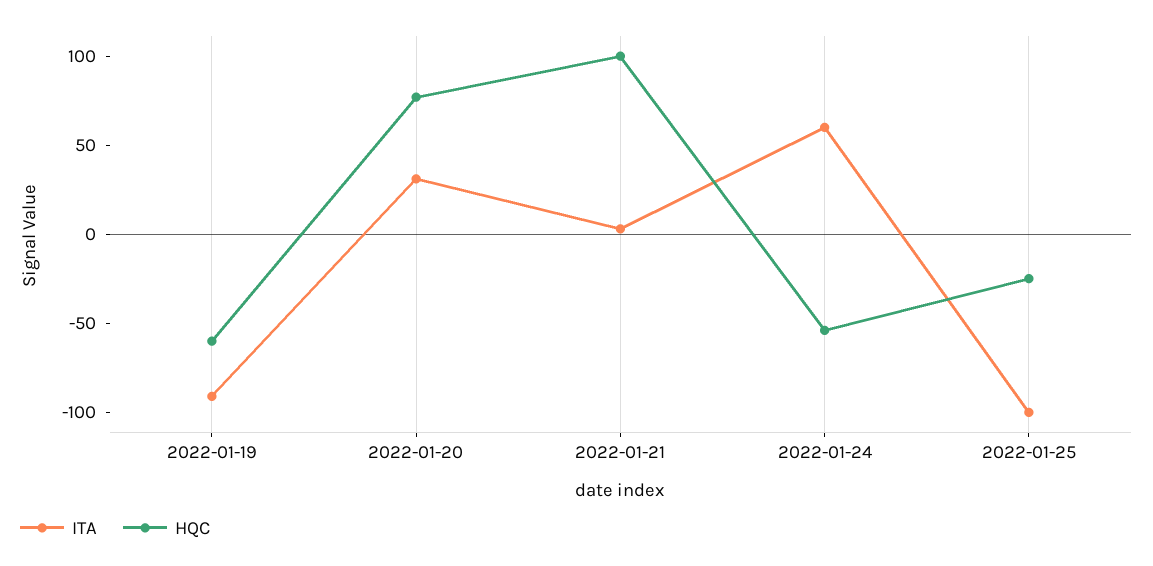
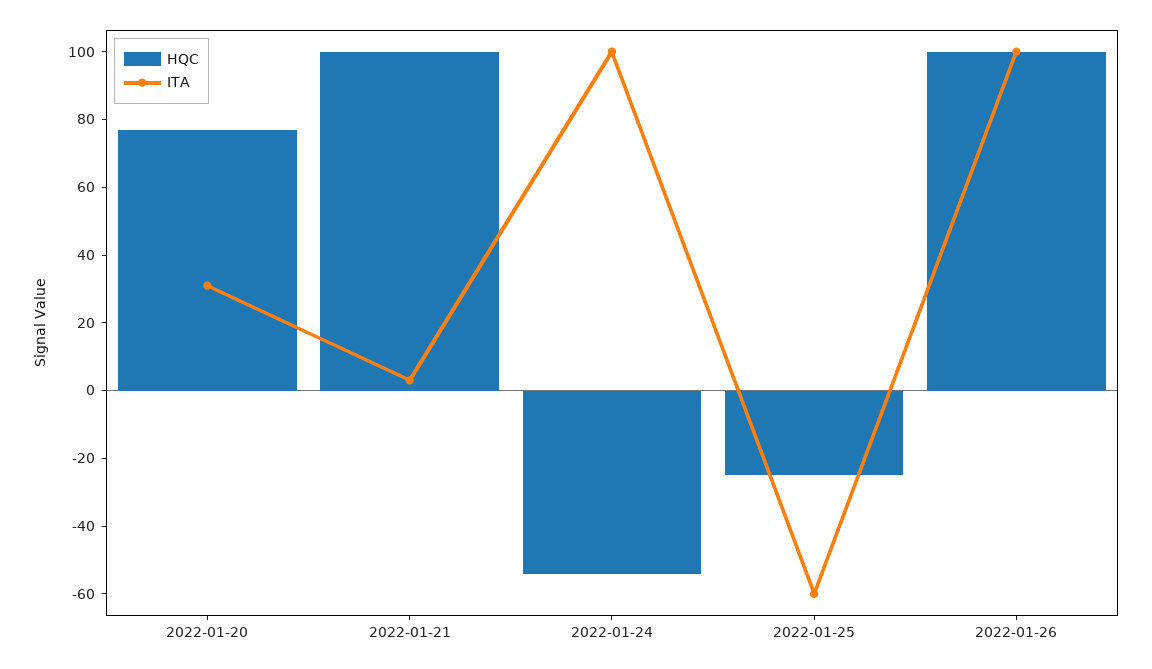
ITA, 2022-01-19: -90 -> none
HQC, 2022-01-19: -60 -> none
ITA, 2022-01-24: 60 -> 100
ITA, 2022-01-25: -100 -> -60
HQC, 2022-01-26: none -> 100
ITA, 2022-01-26: none -> 100

